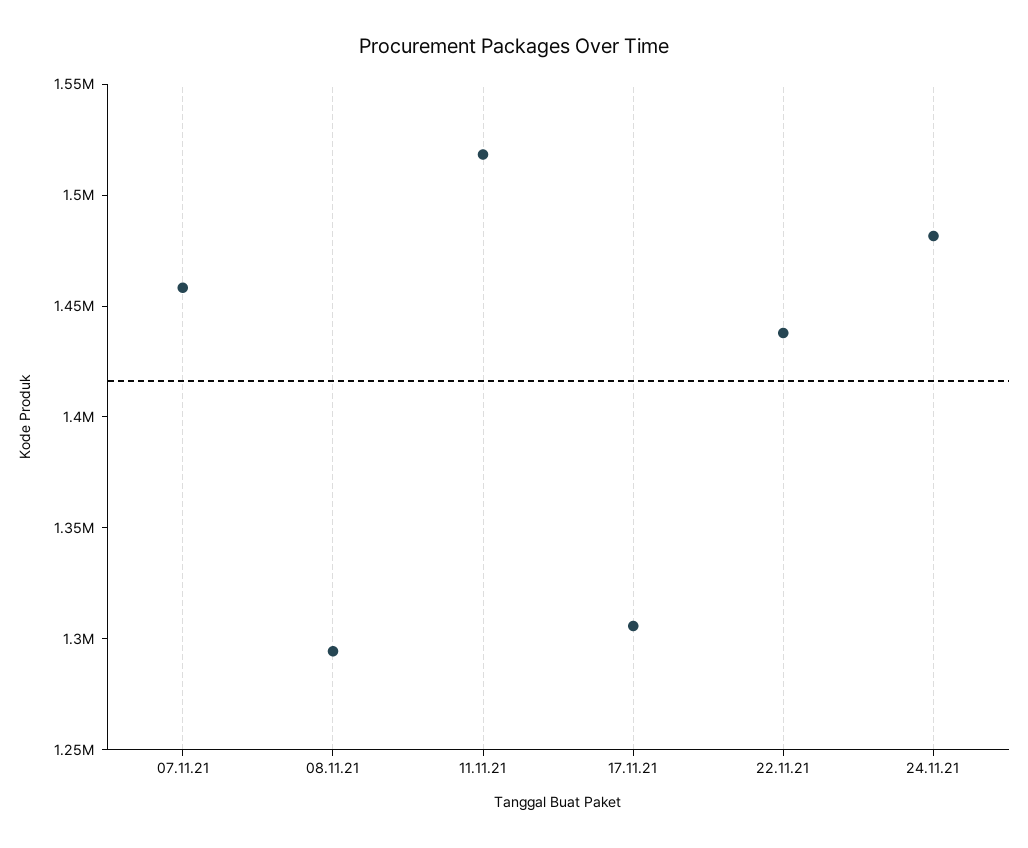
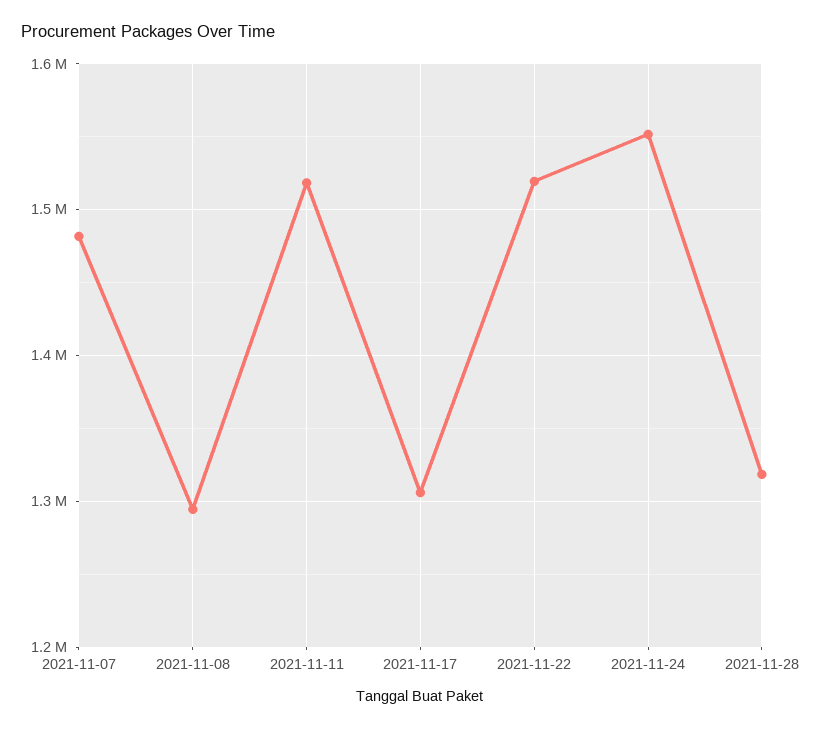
07.11.21: 1460000 -> 1480000
22.11.21: 1440000 -> 1520000
24.11.21: 1480000 -> 1550000
2021-11-28: none -> 1320000

